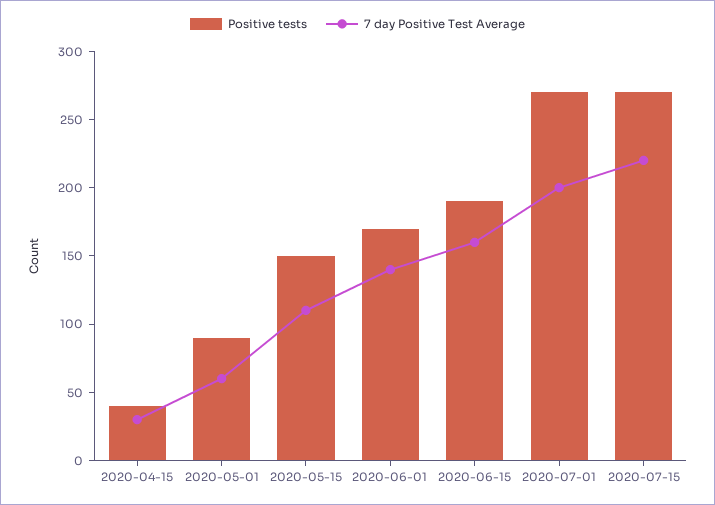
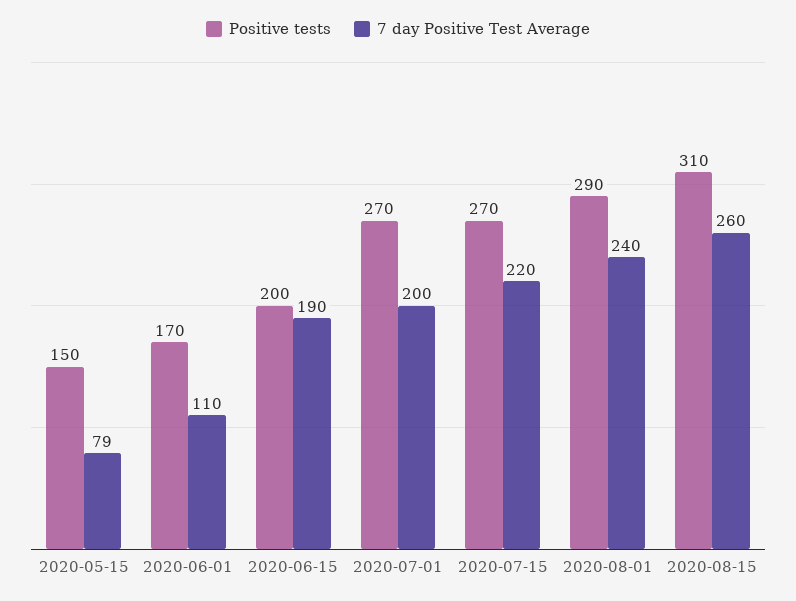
Positive tests, 2020-04-15: 40 -> none
7 day Positive Test Average, 2020-04-15: 30 -> none
Positive tests, 2020-05-01: 90 -> none
7 day Positive Test Average, 2020-05-01: 60 -> none
7 day Positive Test Average, 2020-05-15: 110 -> 79
7 day Positive Test Average, 2020-06-01: 140 -> 110
Positive tests, 2020-06-15: 190 -> 200
7 day Positive Test Average, 2020-06-15: 160 -> 190
Positive tests, 2020-08-01: none -> 290
7 day Positive Test Average, 2020-08-01: none -> 240
Positive tests, 2020-08-15: none -> 310
7 day Positive Test Average, 2020-08-15: none -> 260

